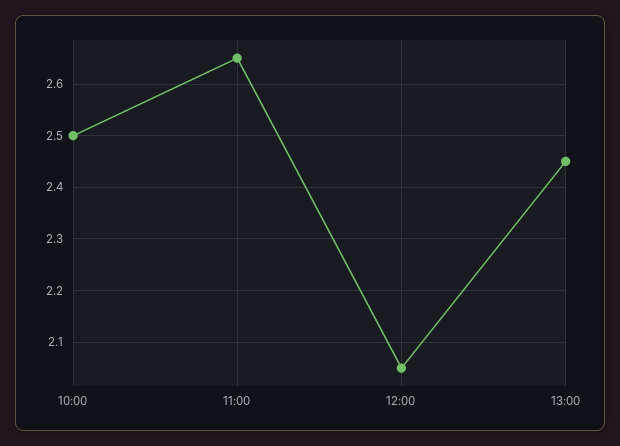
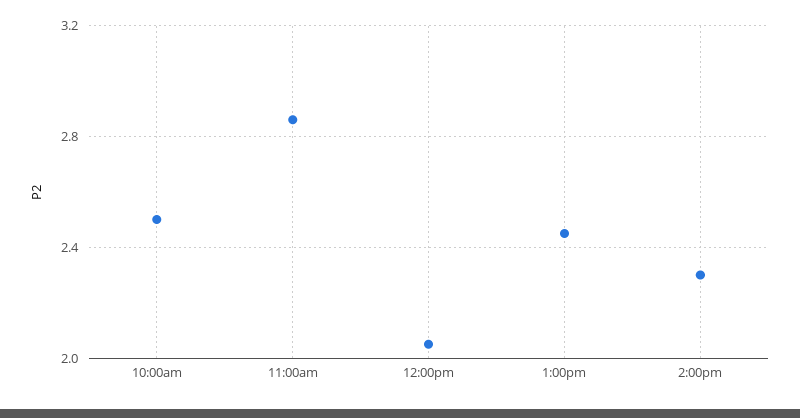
11:00: 2.65 -> 2.85
2:00pm: none -> 2.3

